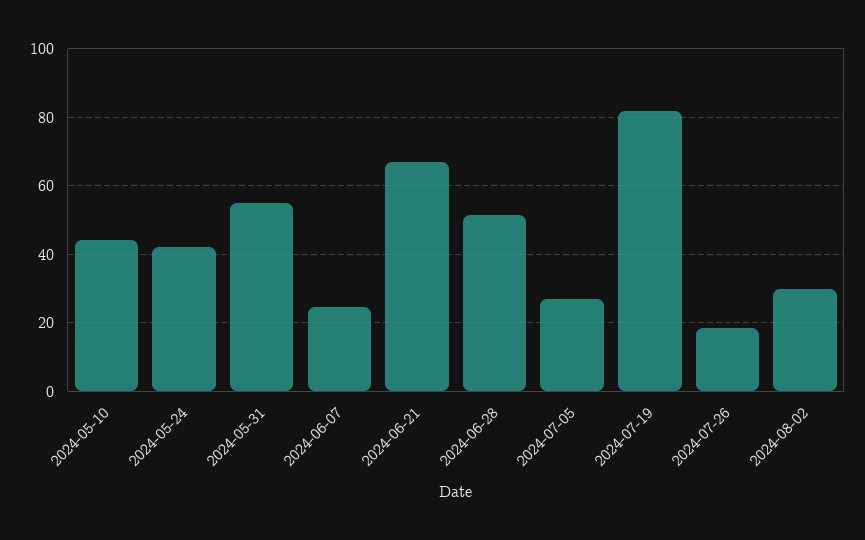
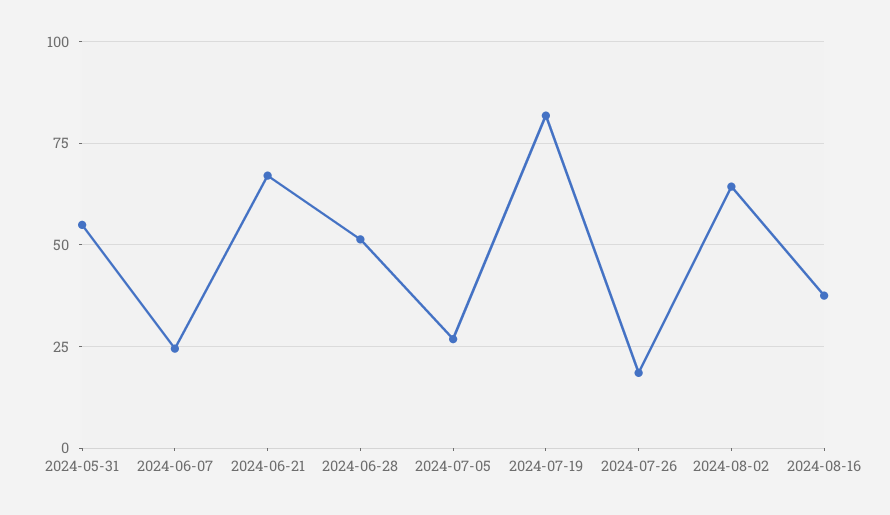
2024-05-10: 44 -> none
2024-05-24: 42 -> none
2024-08-02: 30 -> 65
2024-08-16: none -> 37.5

